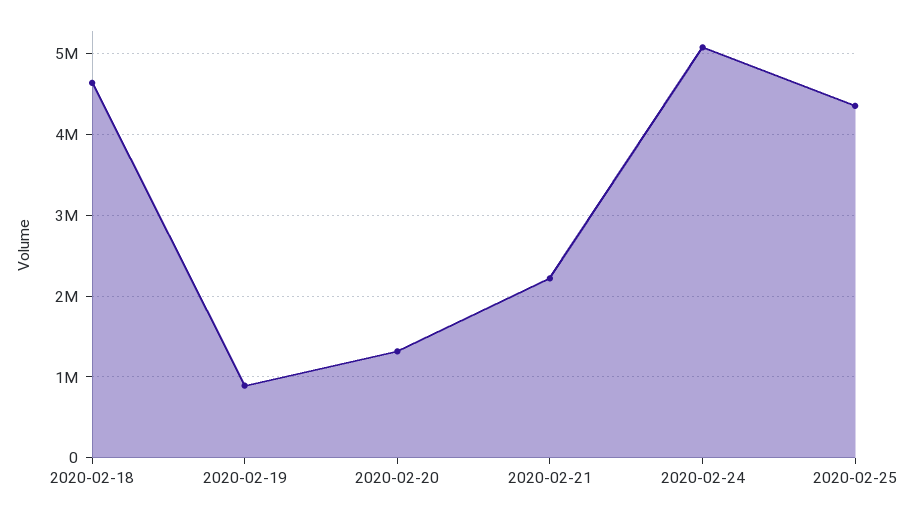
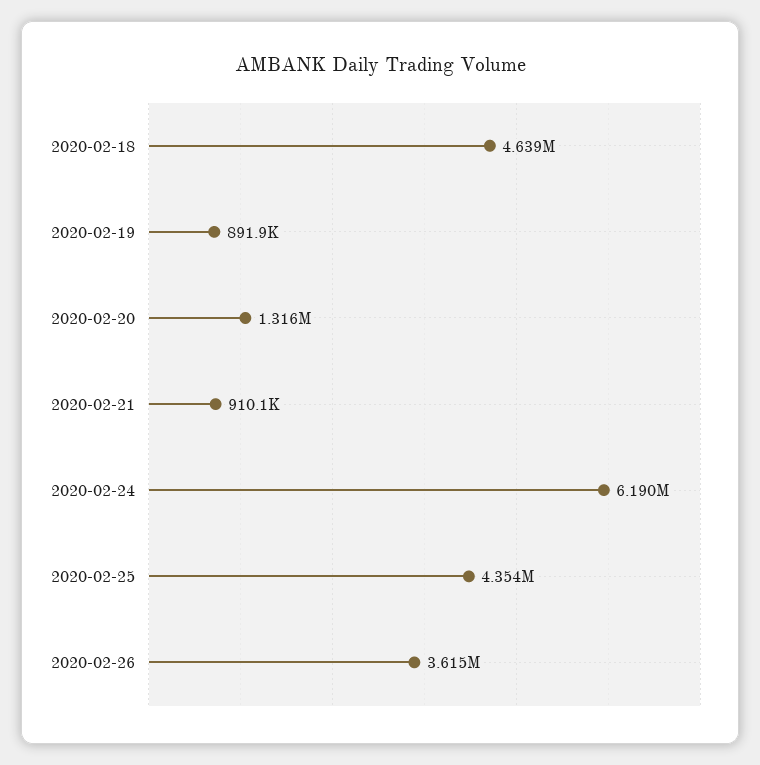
2020-02-21: 2200000 -> 910100
2020-02-24: 5100000 -> 6190000
2020-02-26: none -> 3615000

